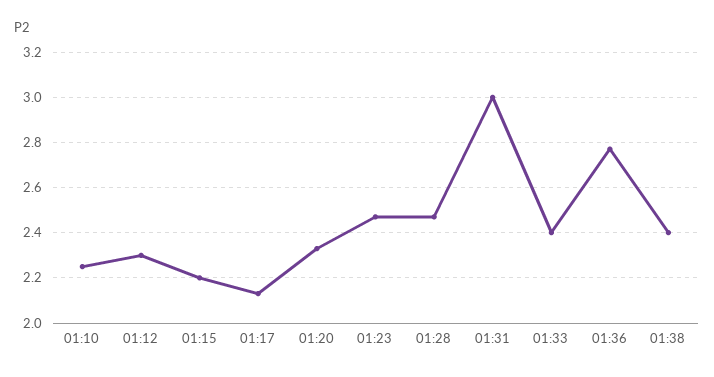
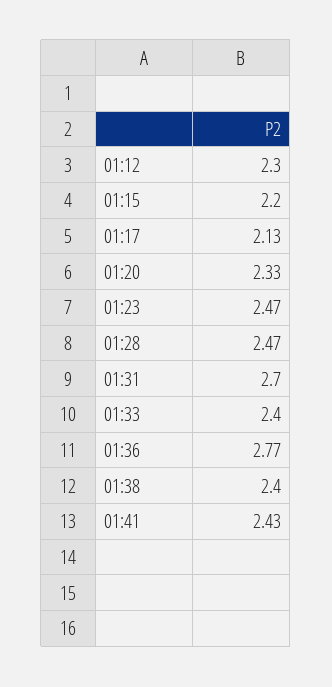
01:10: 2.25 -> none
01:31: 3 -> 2.7
01:41: none -> 2.43

